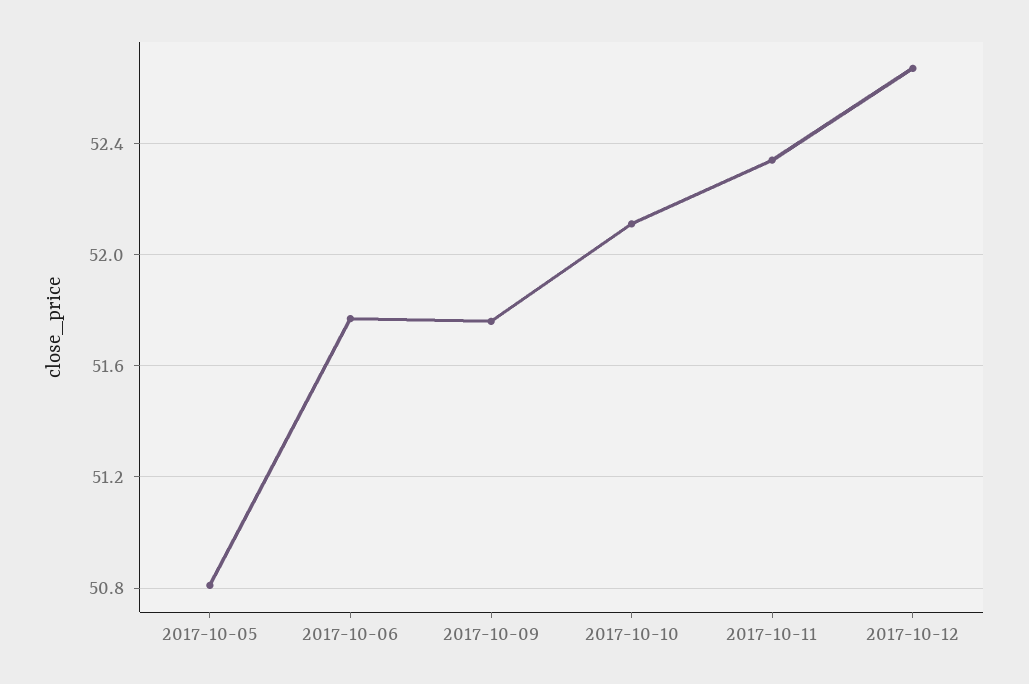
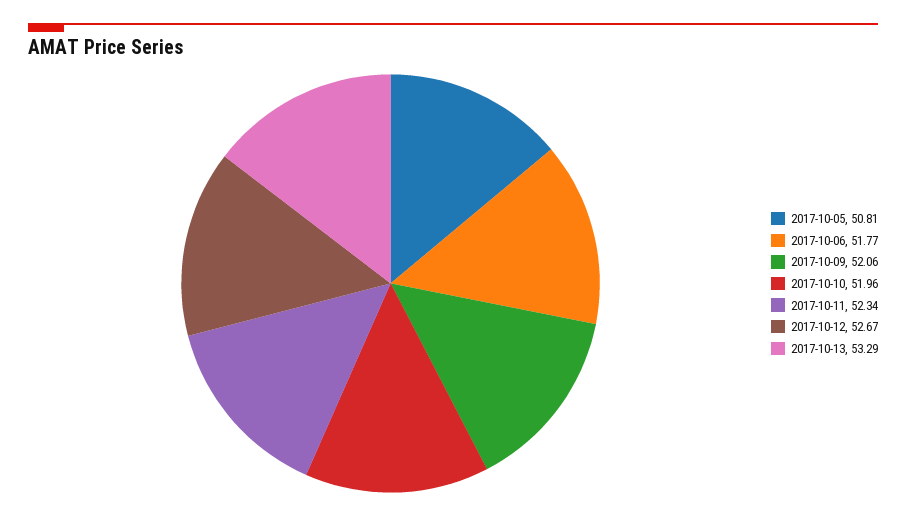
2017-10-09: 51.75 -> 52.06
2017-10-10: 52.1 -> 51.96
2017-10-13: none -> 53.29

